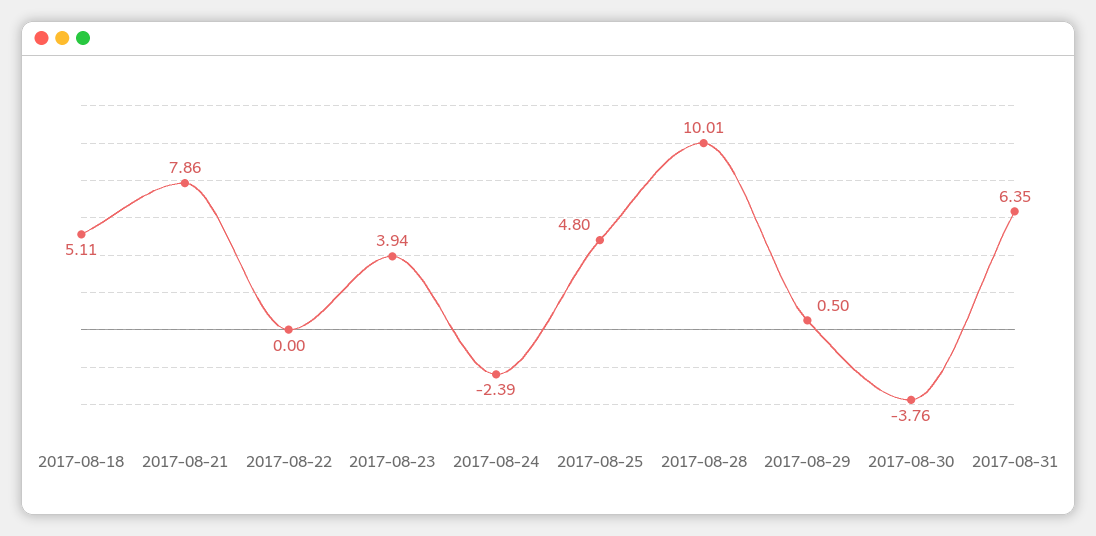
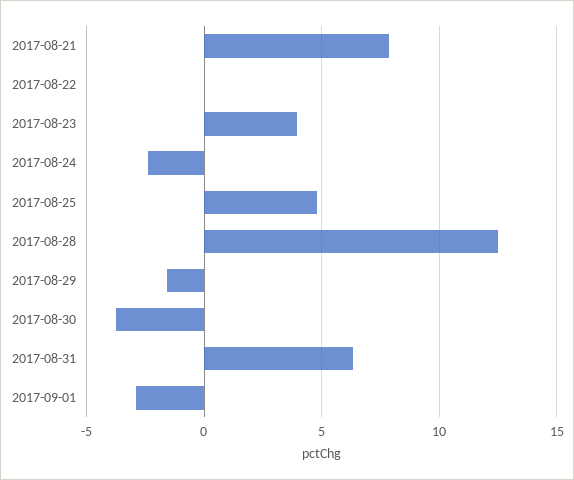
2017-08-18: 5.11 -> none
2017-08-28: 10.01 -> 12.5
2017-08-29: 0.5 -> -1.5
2017-09-01: none -> -3

